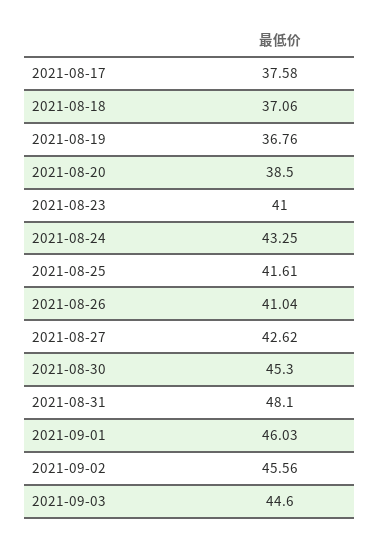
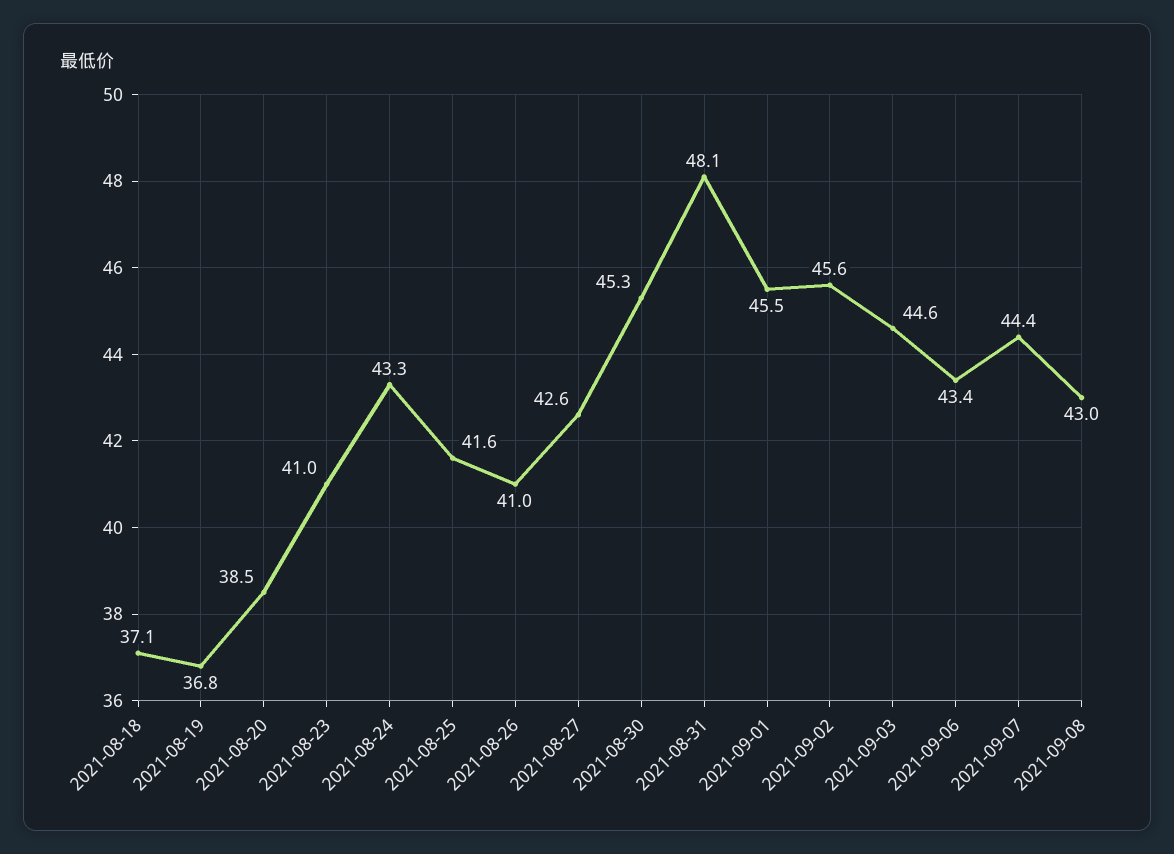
2021-08-17: 37.58 -> none
2021-09-01: 46.03 -> 45.5
2021-09-06: none -> 43.4
2021-09-07: none -> 44.4
2021-09-08: none -> 43

